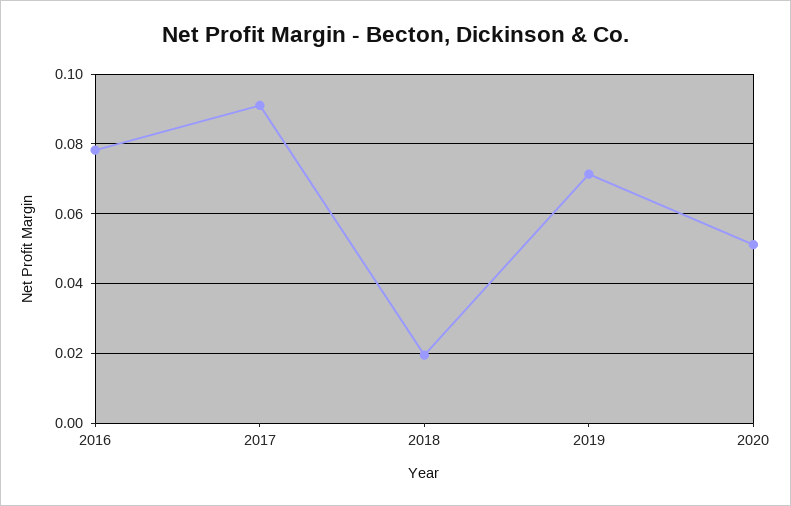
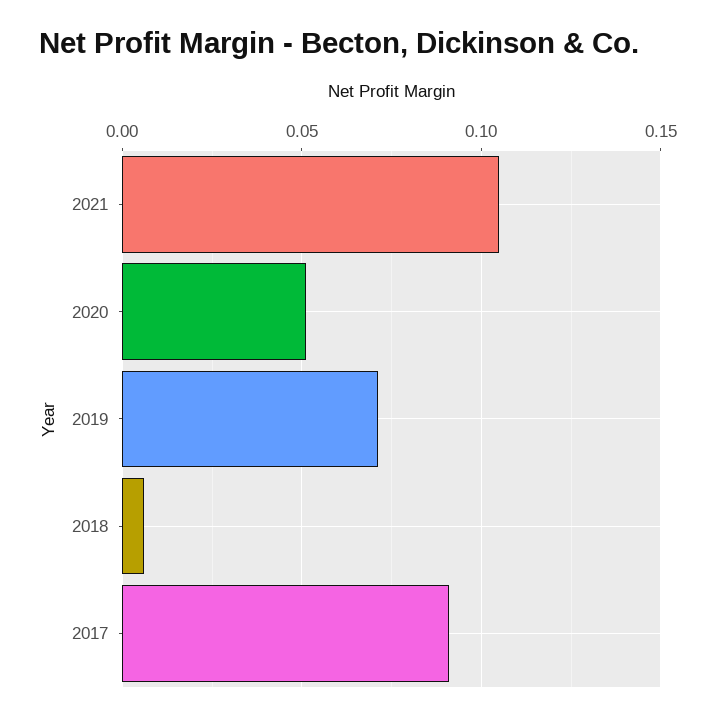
2016: 0.078 -> none
2018: 0.02 -> 0.005
2021: none -> 0.105

